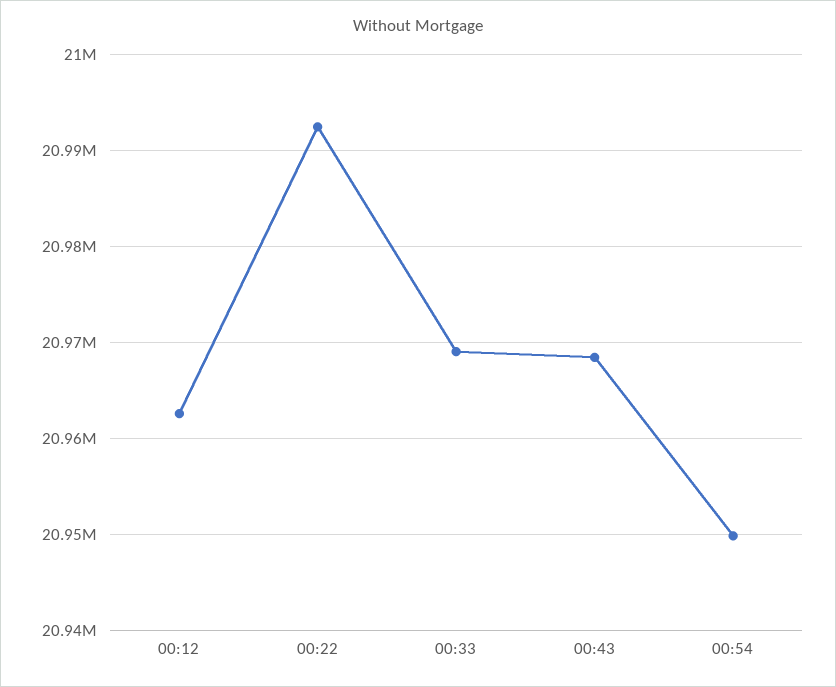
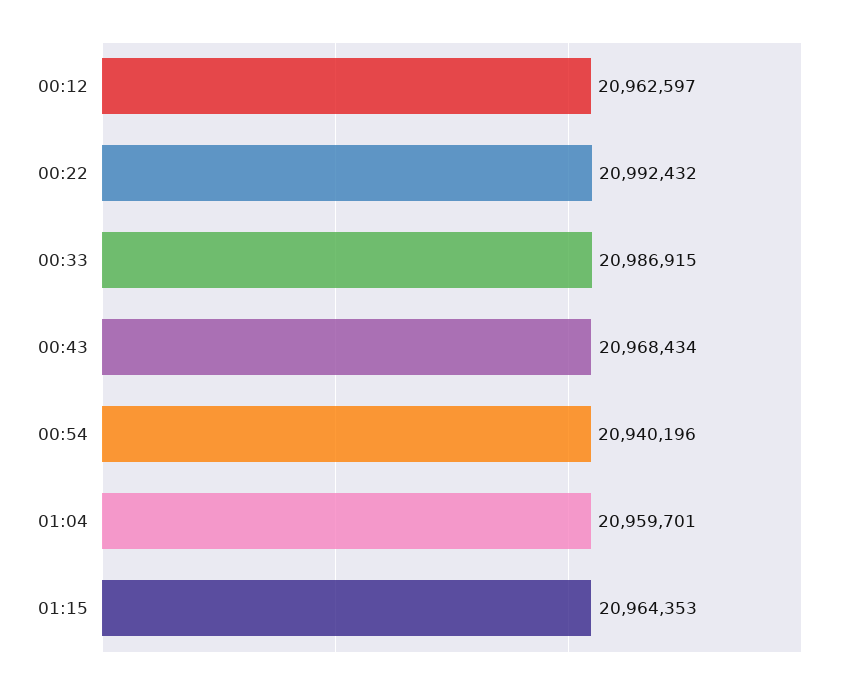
00:33: 20969000 -> 20986915
00:54: 20950000 -> 20940196
01:04: none -> 20959701
01:15: none -> 20964353

